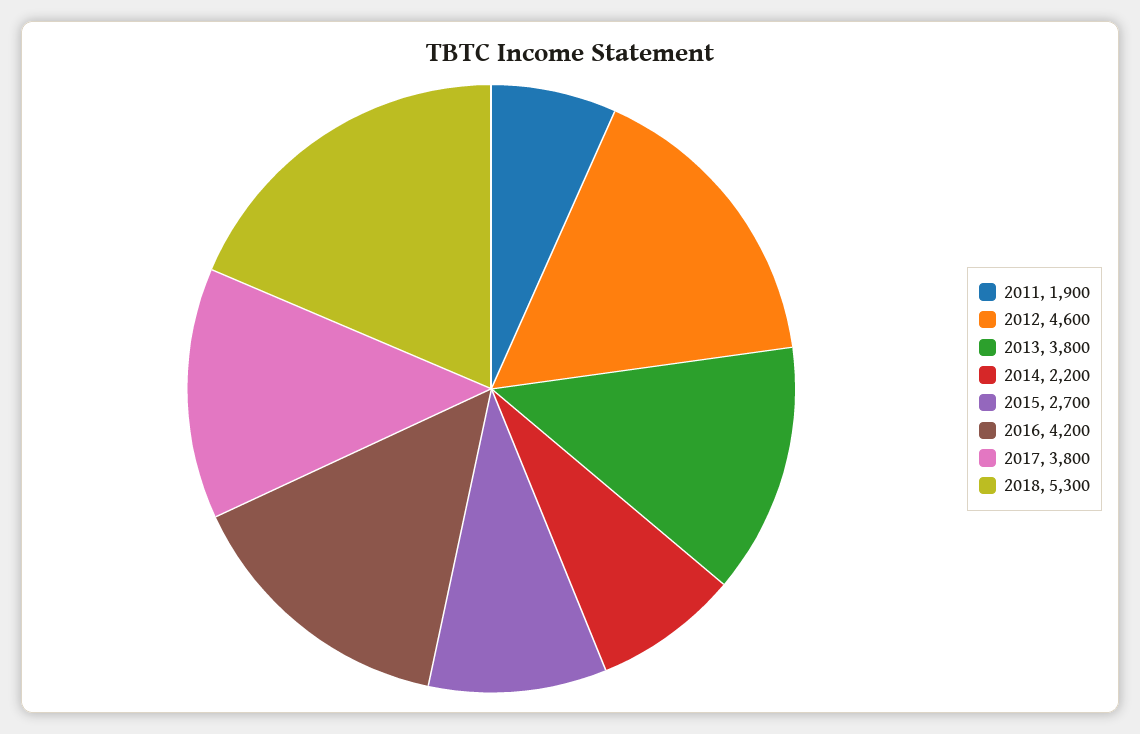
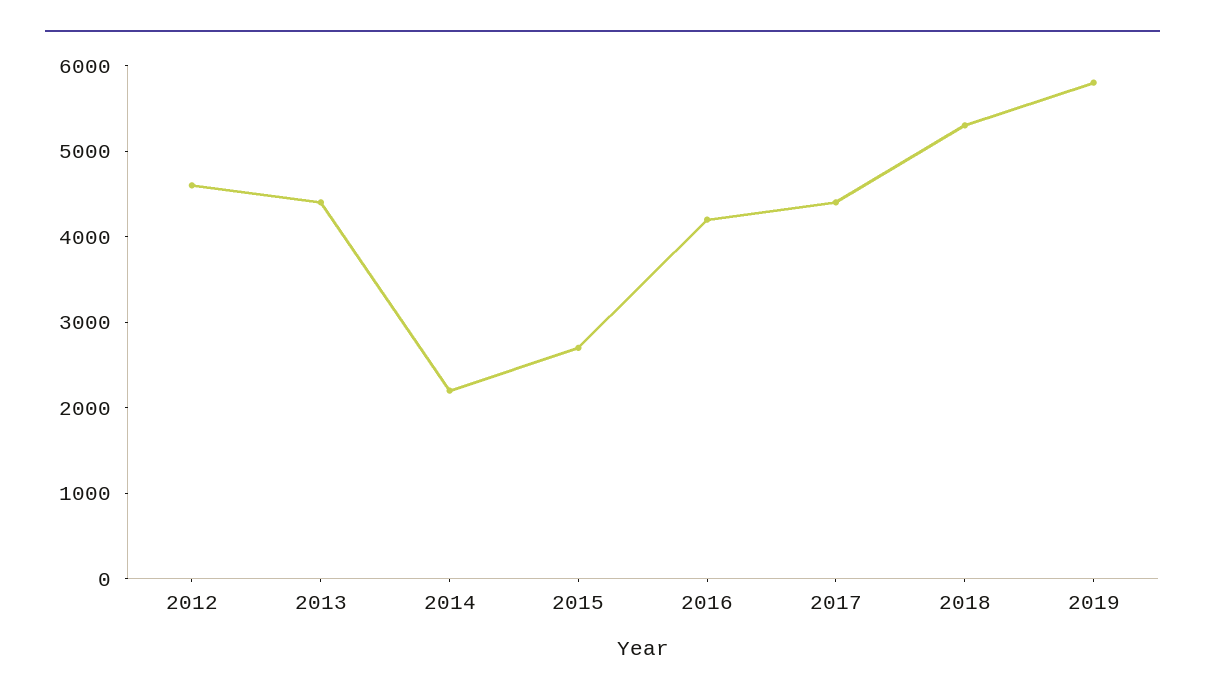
2011: 1900 -> none
2013: 3800 -> 4400
2017: 3800 -> 4400
2019: none -> 5800

